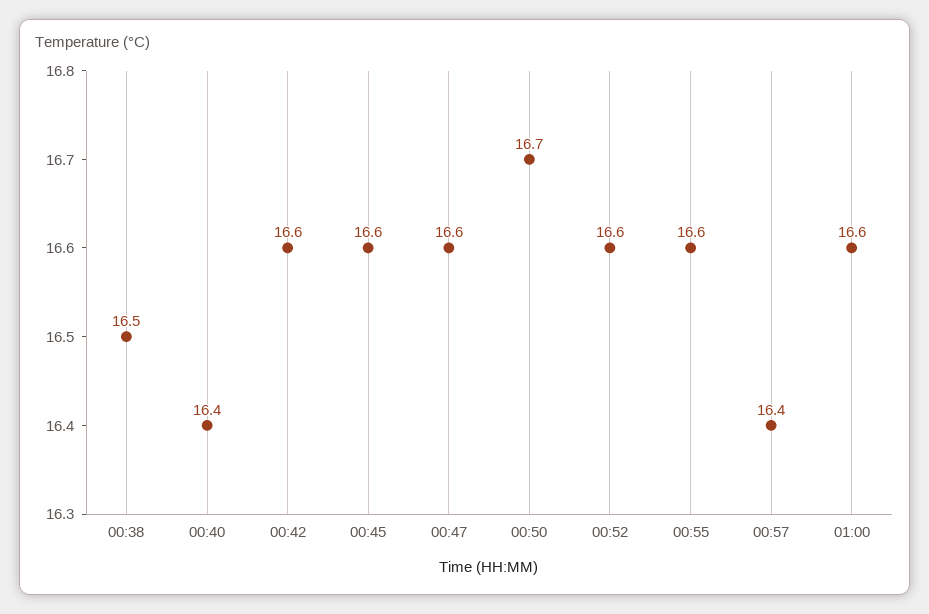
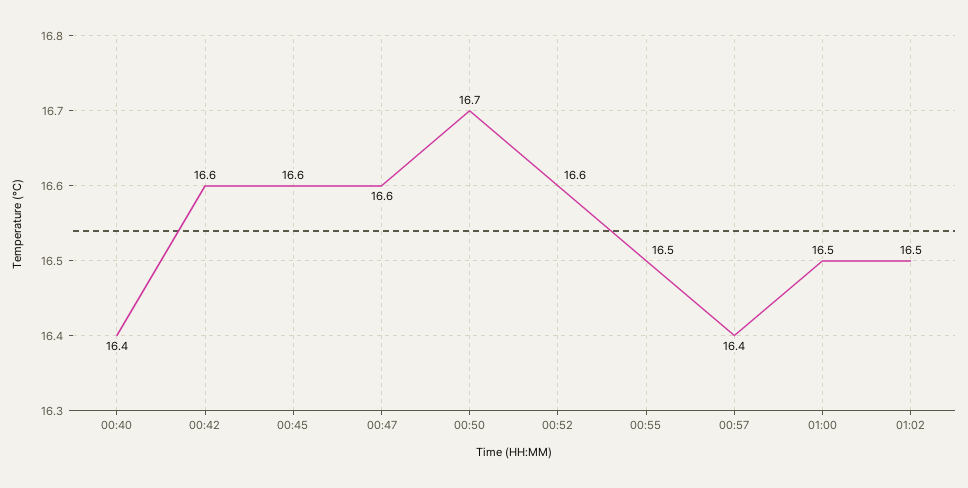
00:38: 16.5 -> none
00:55: 16.6 -> 16.5
01:00: 16.6 -> 16.5
01:02: none -> 16.5

